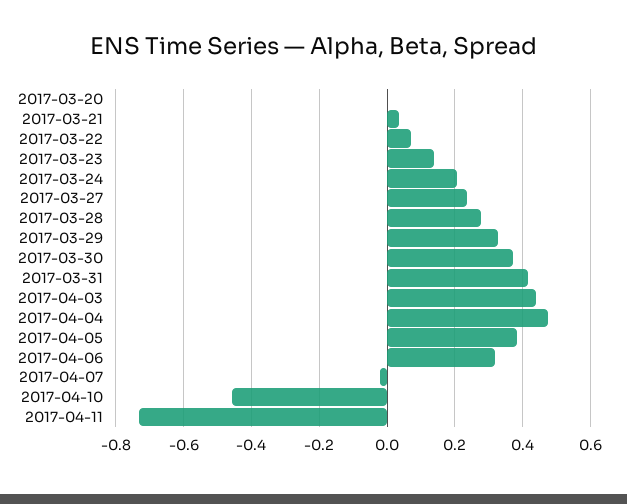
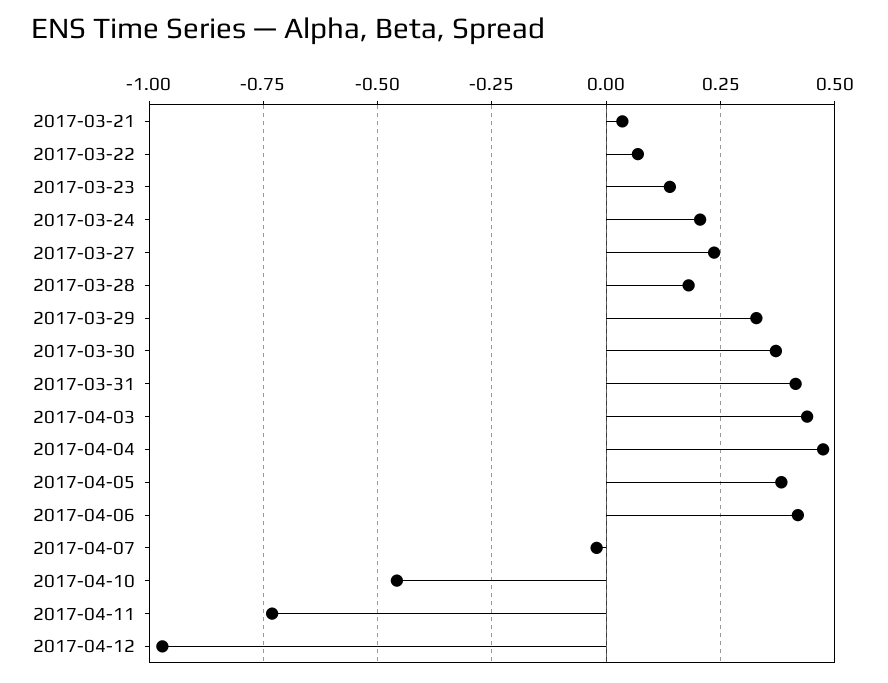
2017-03-20: 0 -> none
2017-03-28: 0.28 -> 0.175
2017-04-06: 0.32 -> 0.425
2017-04-12: none -> -0.975

